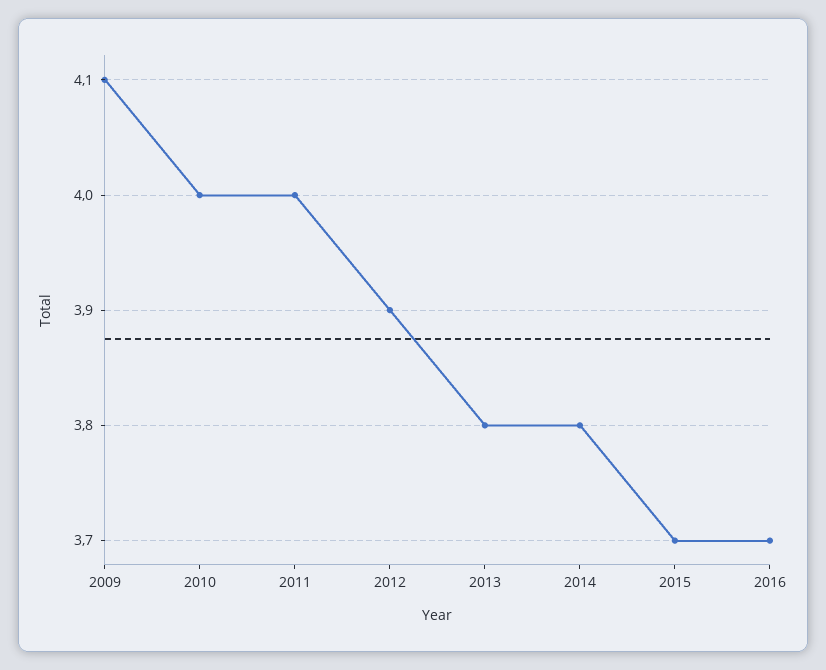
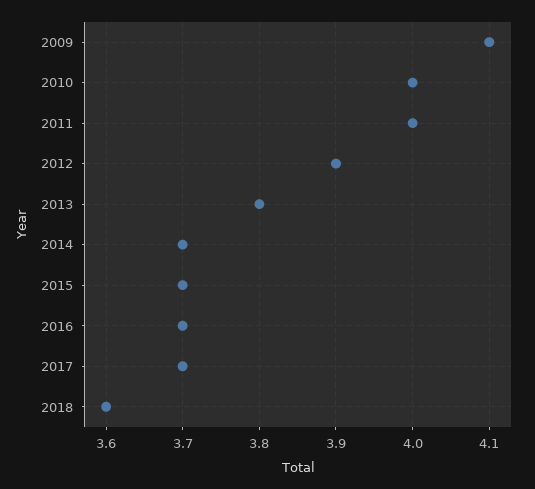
2014: 3.8 -> 3.7
2017: none -> 3.7
2018: none -> 3.6

